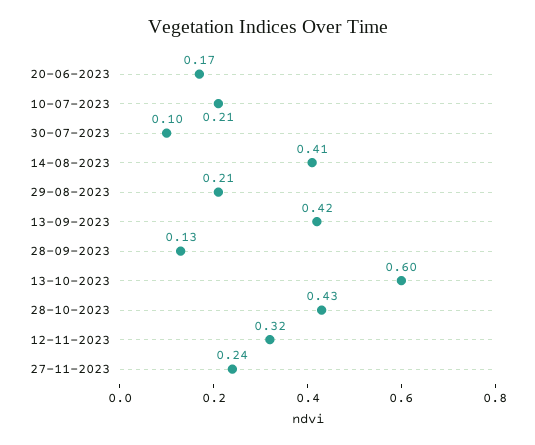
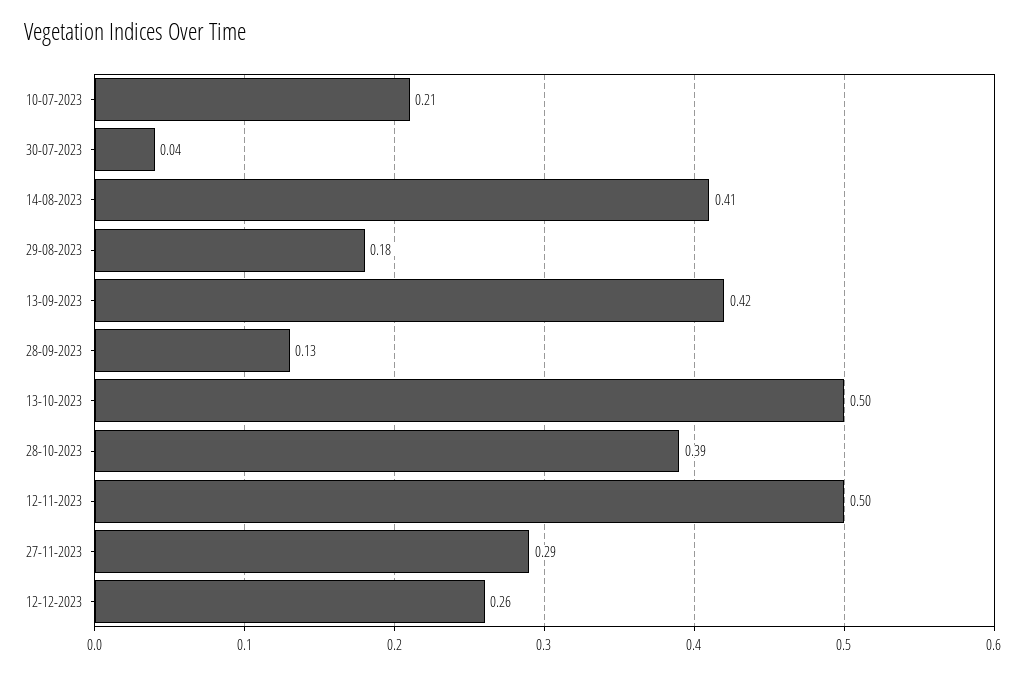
20-06-2023: 0.17 -> none
30-07-2023: 0.1 -> 0.04
29-08-2023: 0.21 -> 0.18
13-10-2023: 0.6 -> 0.5
28-10-2023: 0.43 -> 0.39
12-11-2023: 0.32 -> 0.5
27-11-2023: 0.24 -> 0.29
12-12-2023: none -> 0.26

